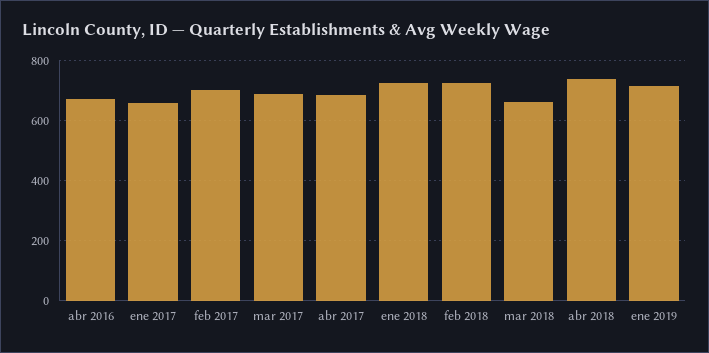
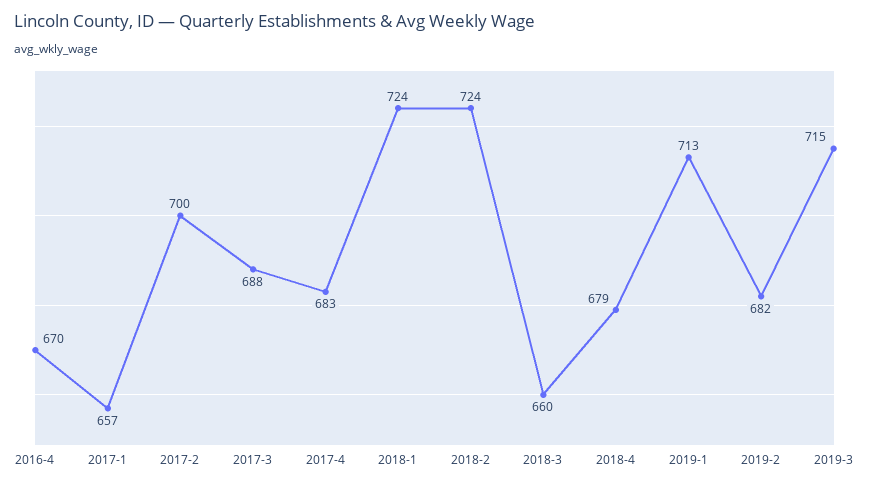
abr 2018: 740 -> 679
2019-2: none -> 682
2019-3: none -> 715

